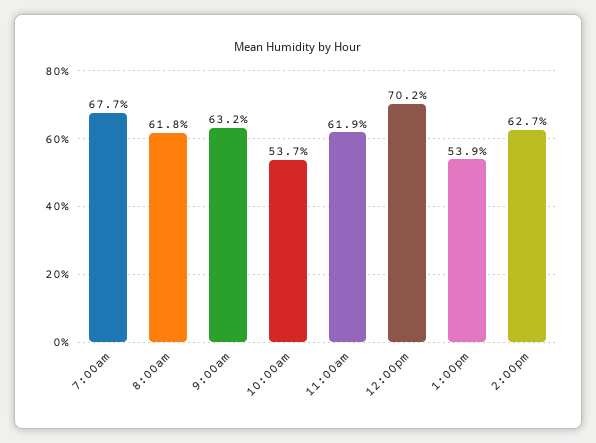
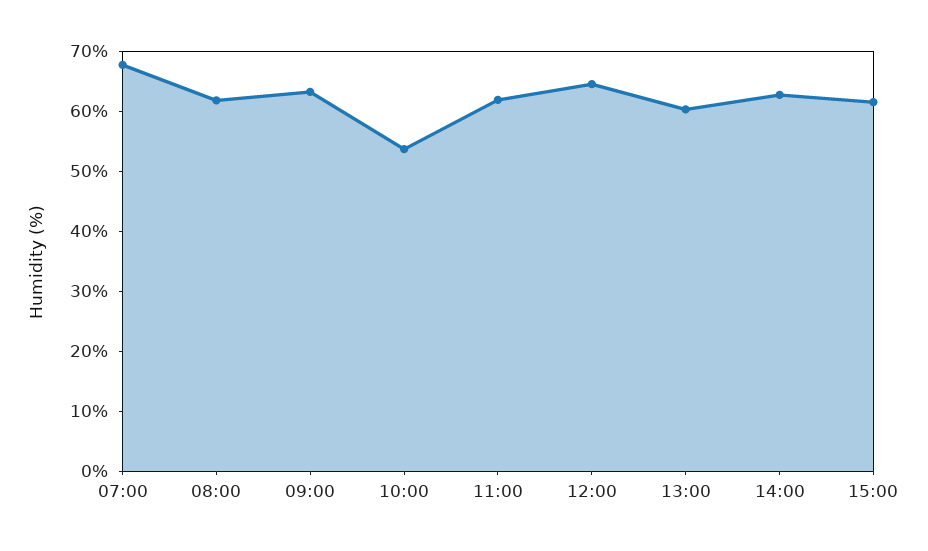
12:00pm: 70.2 -> 64
1:00pm: 53.9 -> 60
15:00: none -> 62

